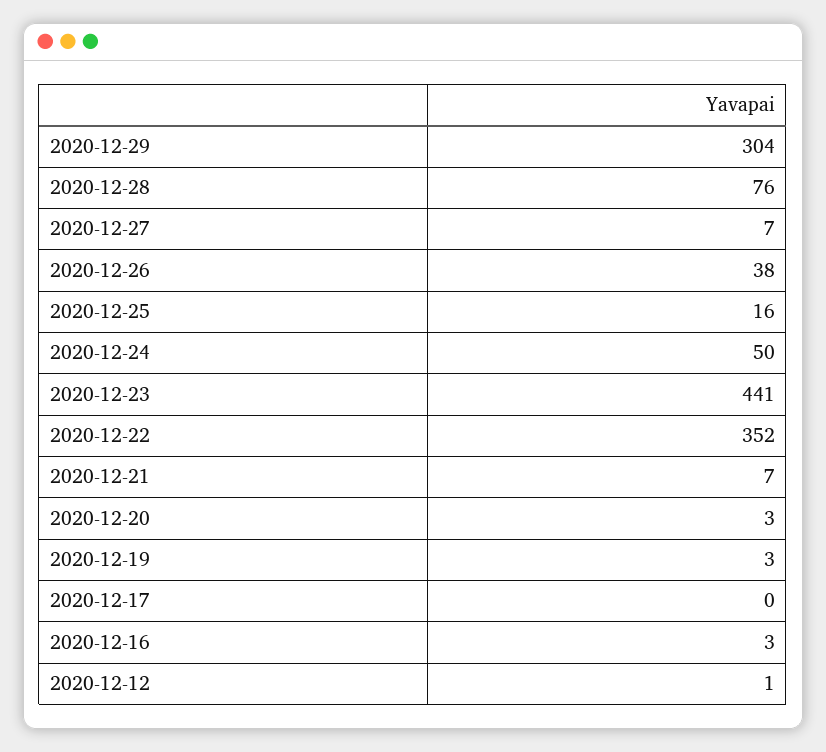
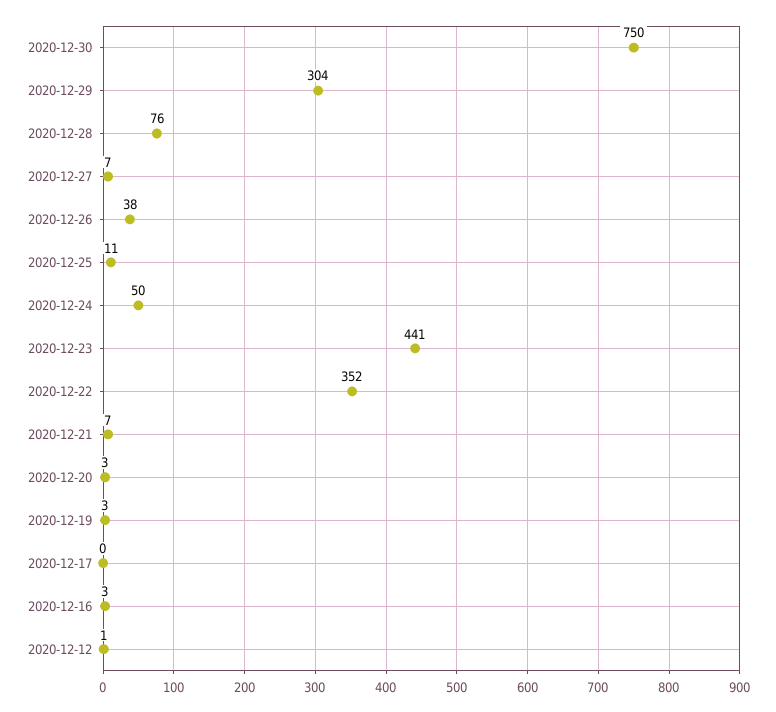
2020-12-25: 16 -> 11
2020-12-30: none -> 750

